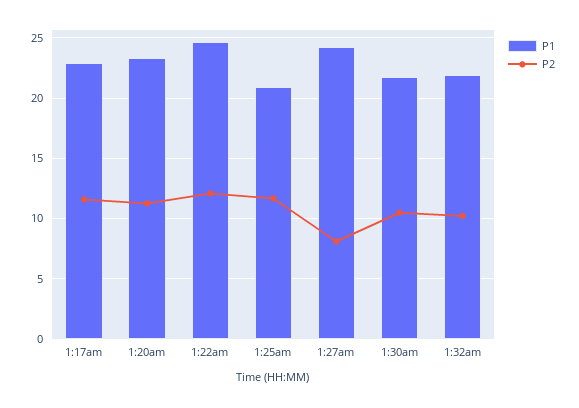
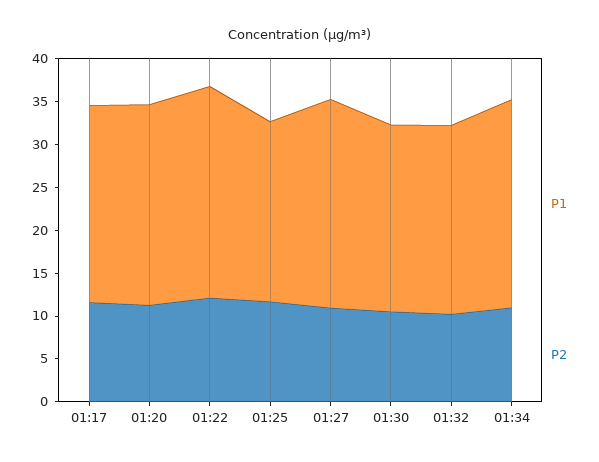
P2, 1:27am: 8 -> 11
P1, 01:34: none -> 24
P2, 01:34: none -> 11

